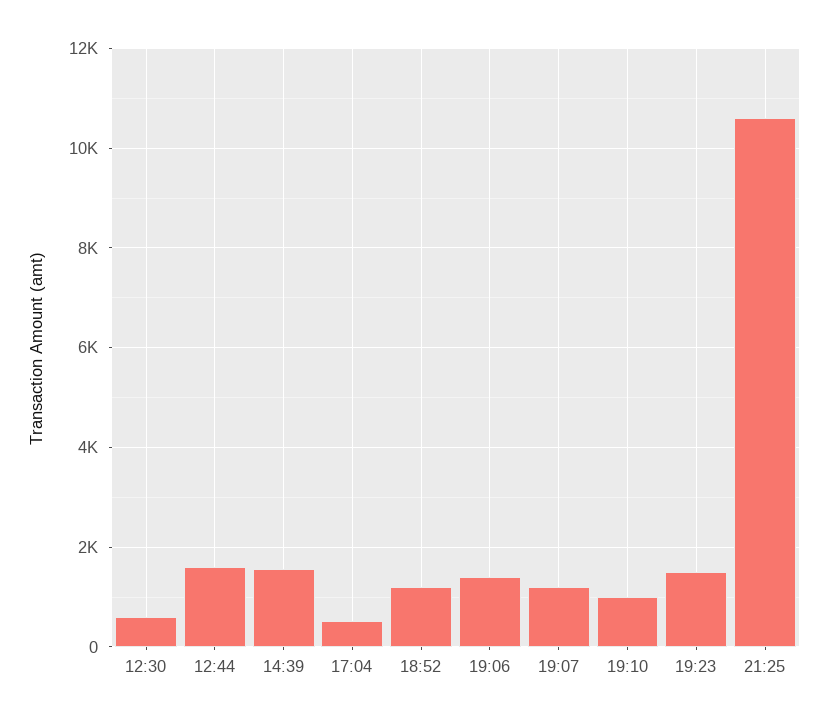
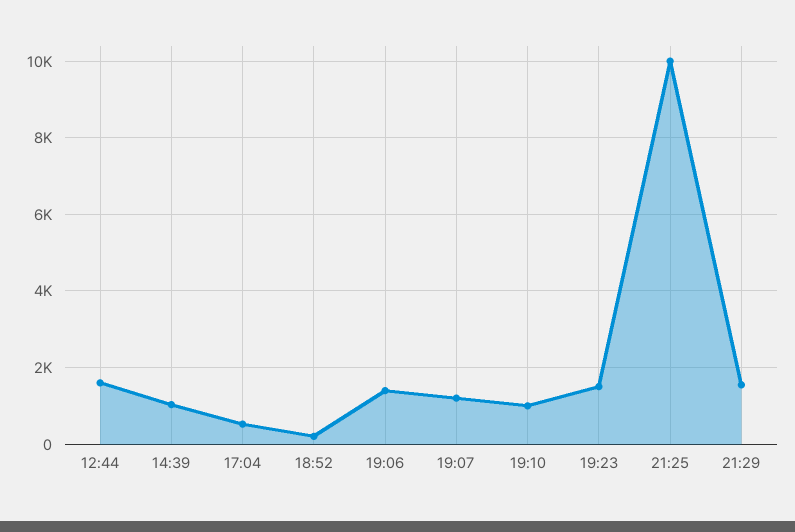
12:30: 600 -> none
14:39: 1600 -> 1000
18:52: 1200 -> 200
21:25: 10600 -> 10000
21:29: none -> 1600

